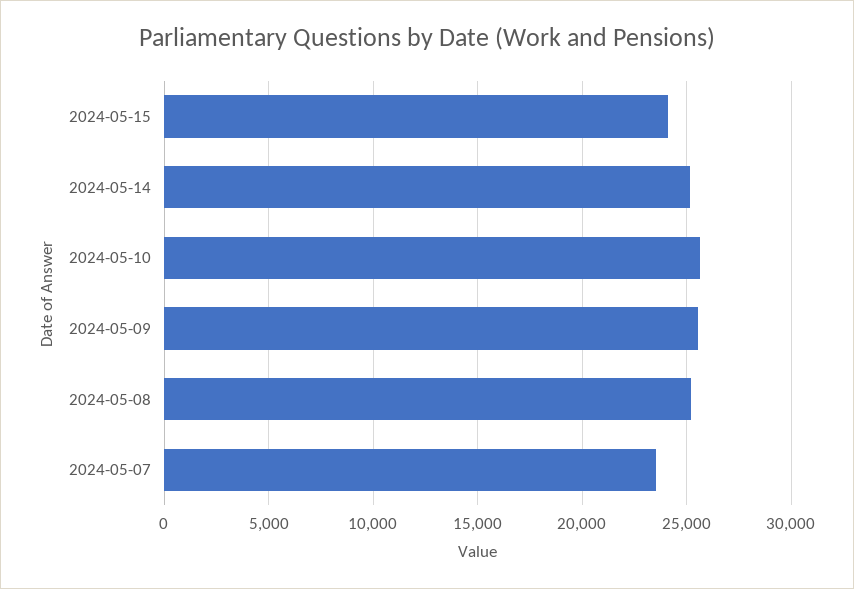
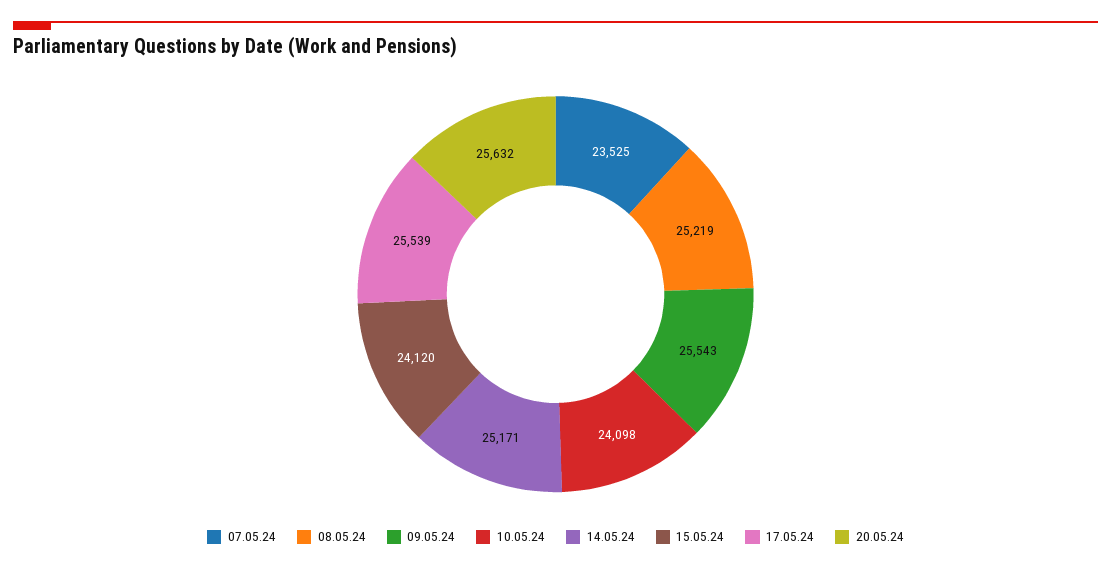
2024-05-10: 25500 -> 24098
17.05.24: none -> 25539
20.05.24: none -> 25632

